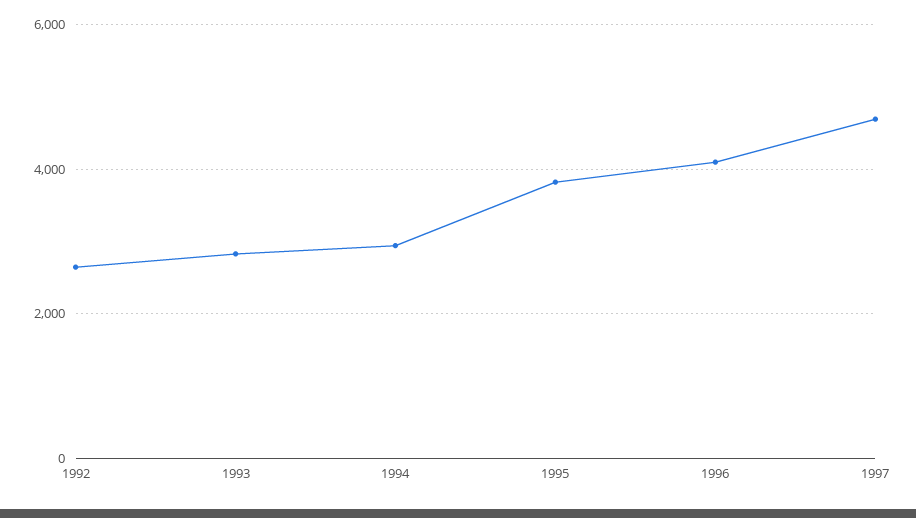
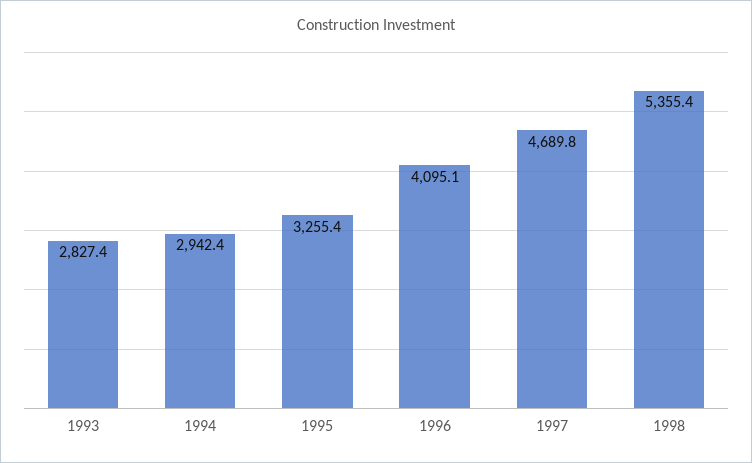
1992: 2600 -> none
1995: 3800 -> 3255.4
1998: none -> 5355.4

